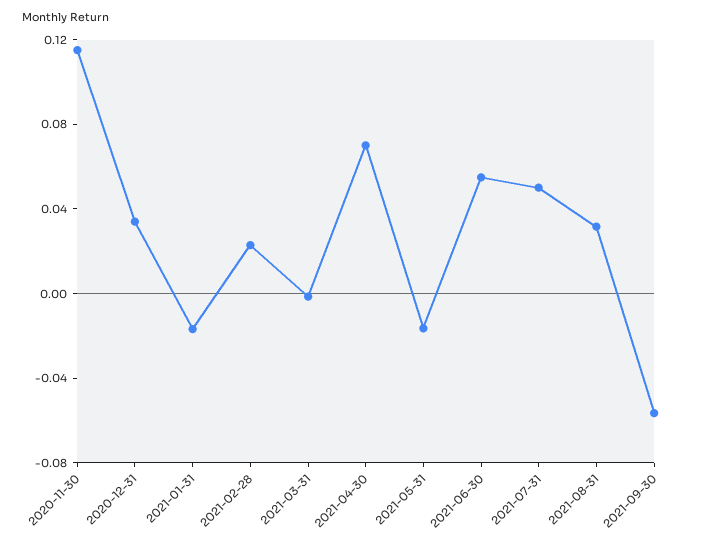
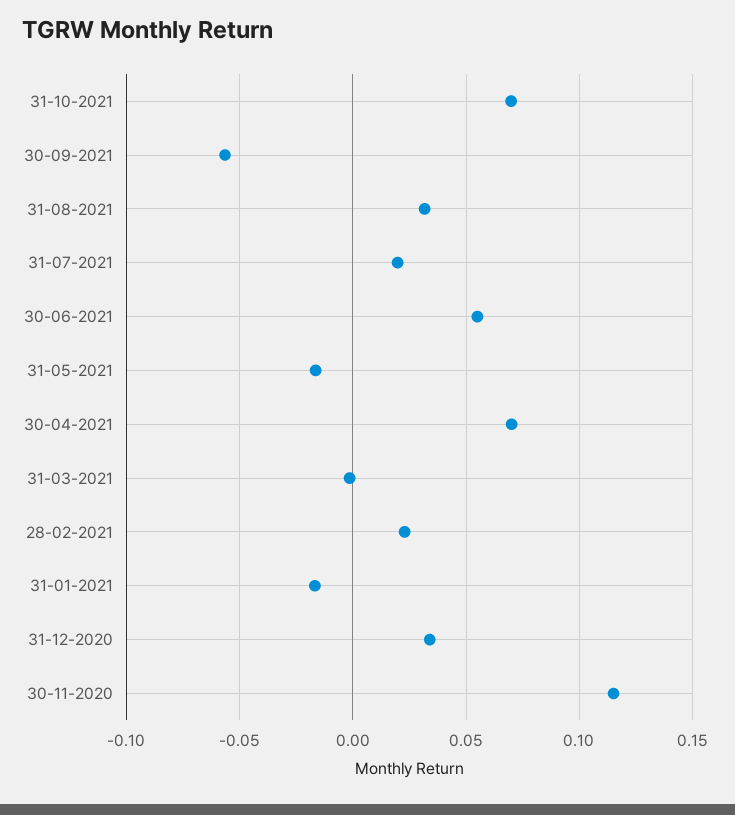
2021-07-31: 0.05 -> 0.02
31-10-2021: none -> 0.07

